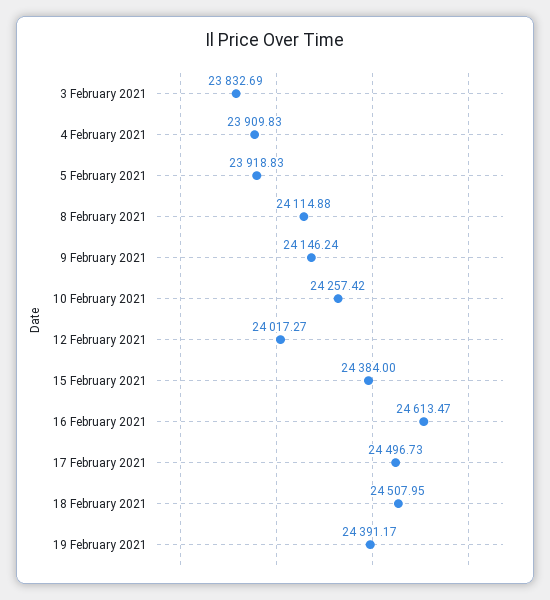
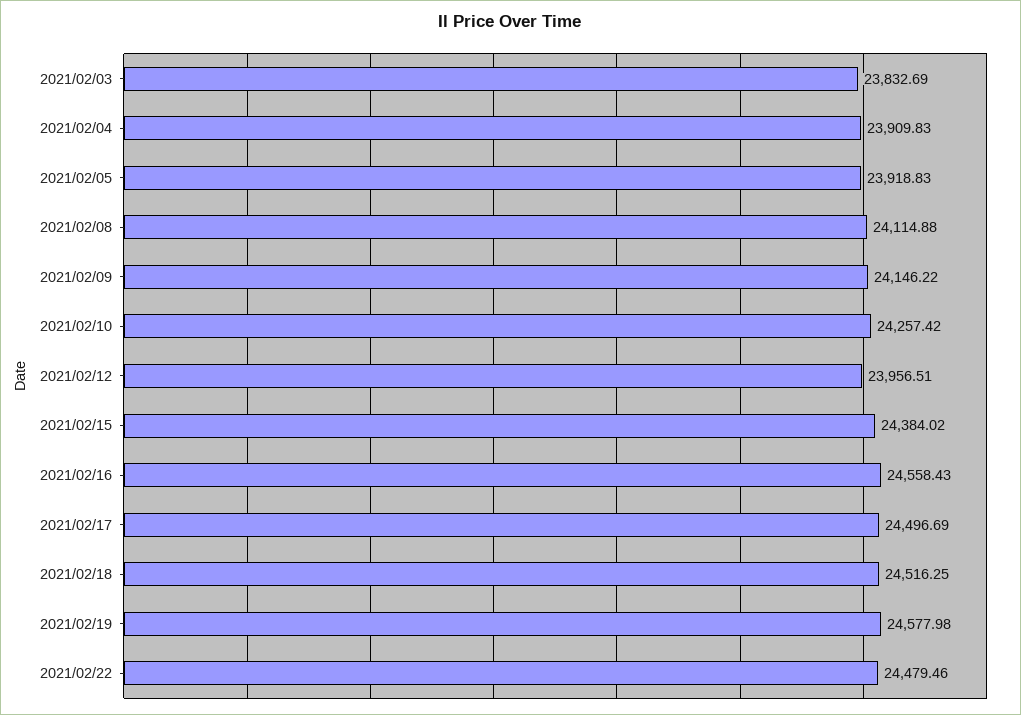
9 February 2021: 24146.24 -> 24146.22
12 February 2021: 24017.27 -> 23956.51
15 February 2021: 24384 -> 24384.02
16 February 2021: 24613.47 -> 24558.43
17 February 2021: 24496.73 -> 24496.69
18 February 2021: 24507.95 -> 24516.25
19 February 2021: 24391.17 -> 24577.98
2021/02/22: none -> 24479.46

